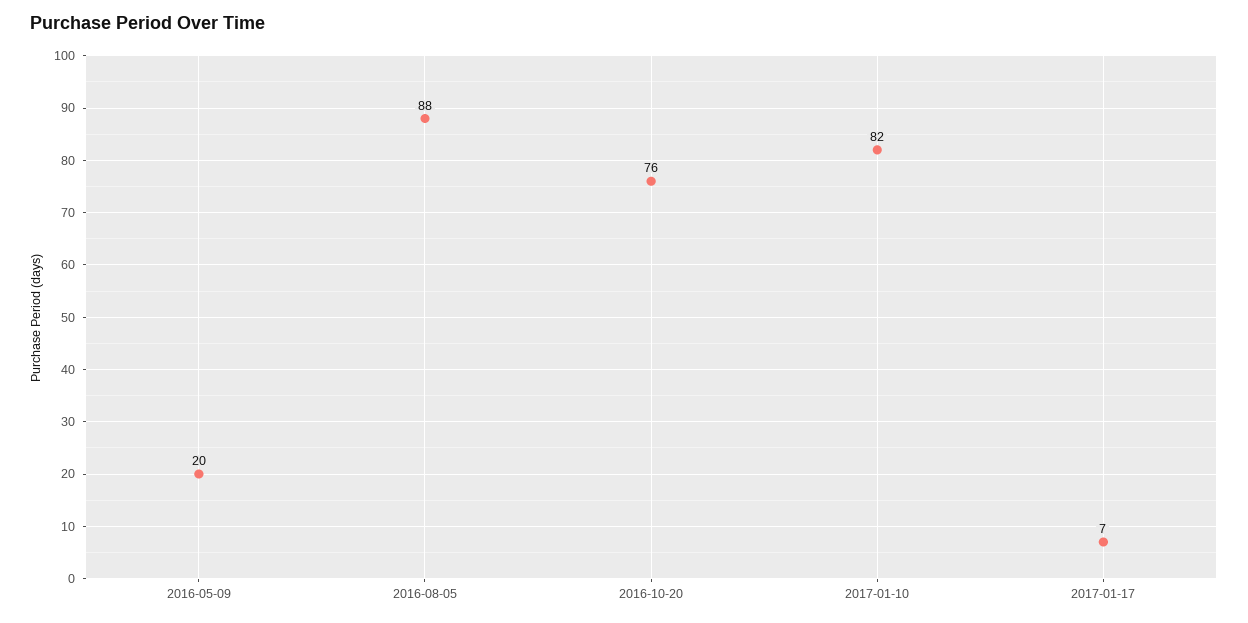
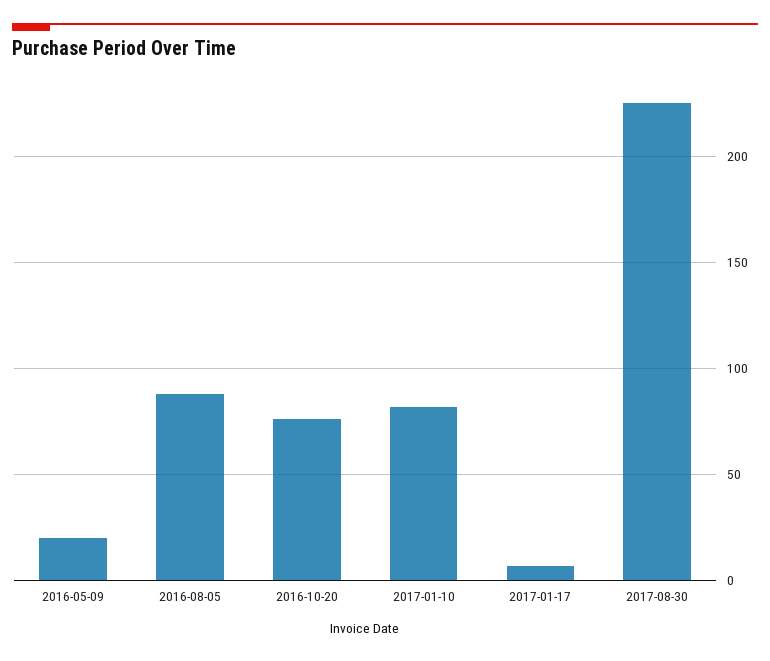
2017-08-30: none -> 225

